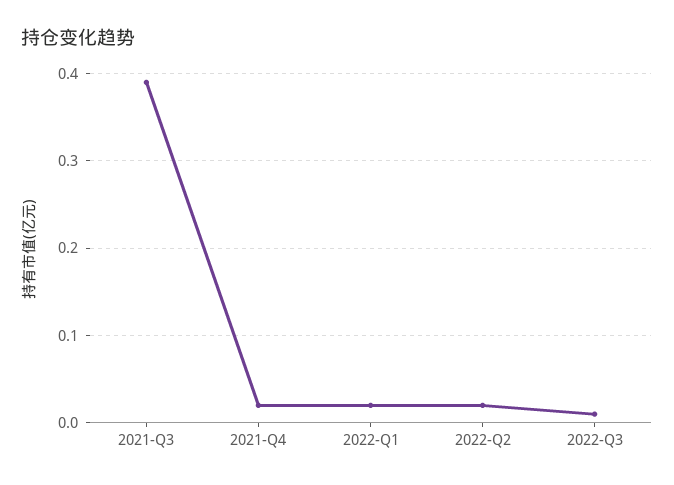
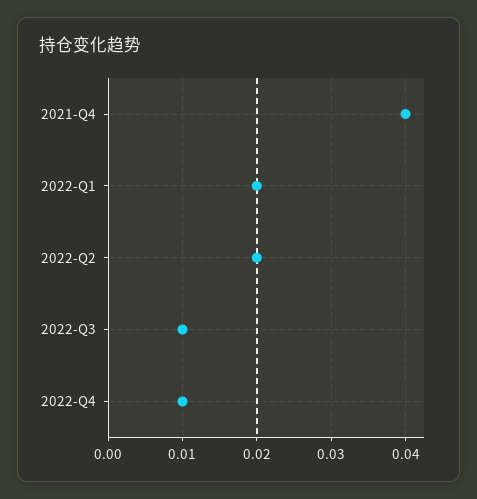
2021-Q3: 0.39 -> none
2021-Q4: 0.02 -> 0.04
2022-Q4: none -> 0.01

